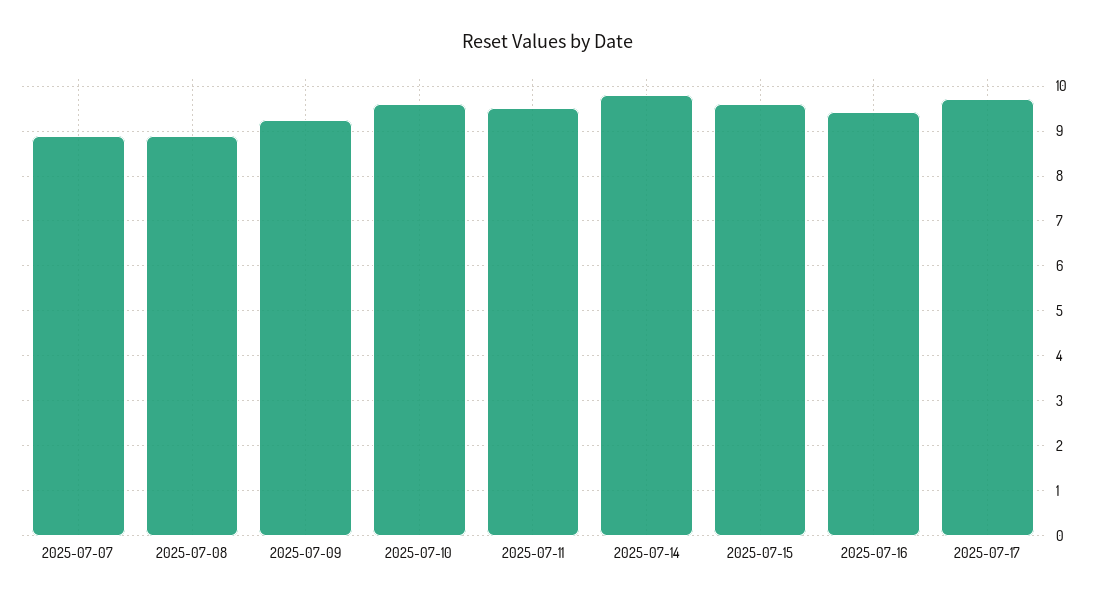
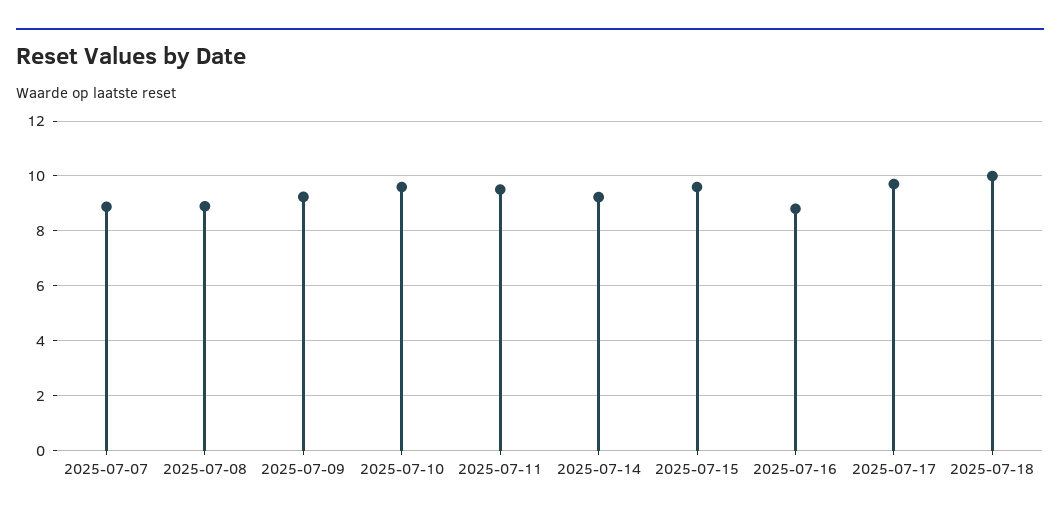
2025-07-14: 9.8 -> 9.25
2025-07-16: 9.4 -> 8.75
2025-07-18: none -> 10

